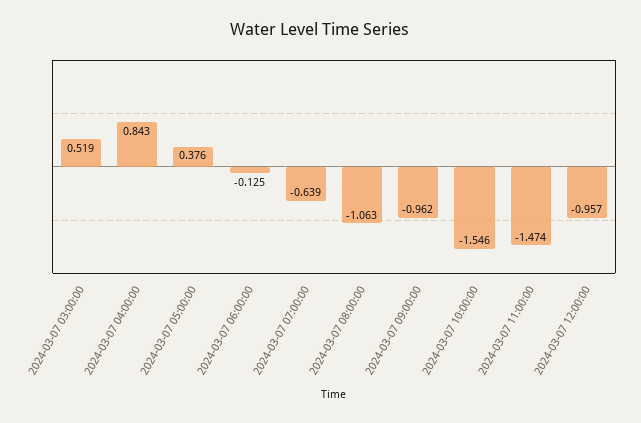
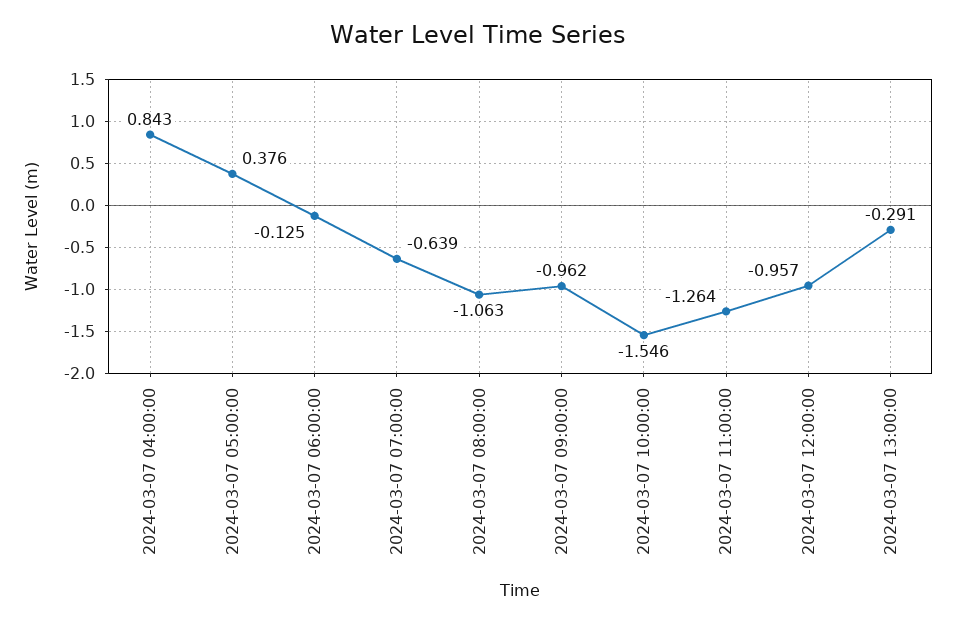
2024-03-07 03:00:00: 0.519 -> none
2024-03-07 11:00:00: -1.474 -> -1.264
2024-03-07 13:00:00: none -> -0.291

